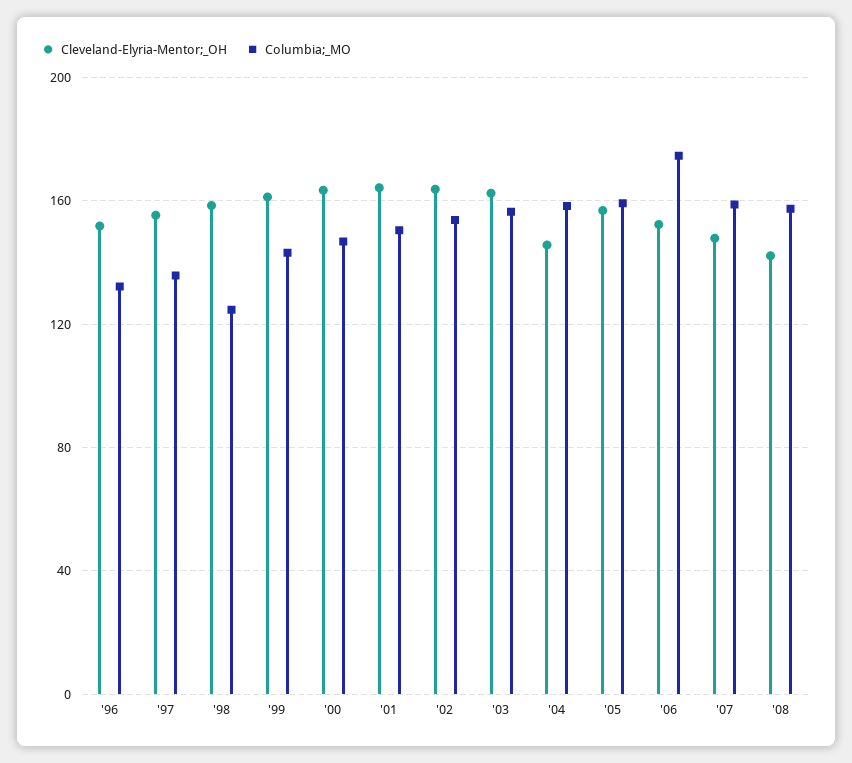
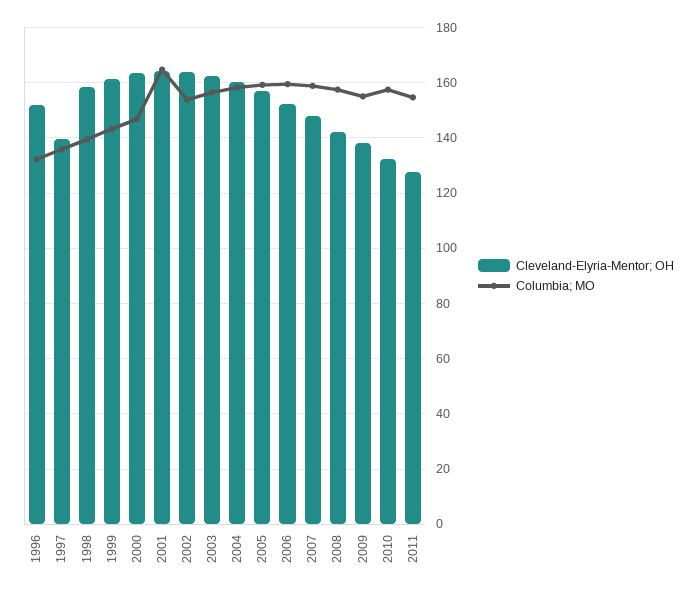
Cleveland-Elyria-Mentor;_OH, '97: 155 -> 140
Columbia;_MO, '98: 125 -> 140
Columbia;_MO, '01: 150 -> 165
Cleveland-Elyria-Mentor;_OH, '04: 145 -> 160
Columbia;_MO, '06: 175 -> 160
Cleveland-Elyria-Mentor;_OH, 2009: none -> 137.5
Columbia;_MO, 2009: none -> 155
Cleveland-Elyria-Mentor;_OH, 2010: none -> 132.5
Columbia;_MO, 2010: none -> 157.5
Cleveland-Elyria-Mentor;_OH, 2011: none -> 127.5
Columbia;_MO, 2011: none -> 155

